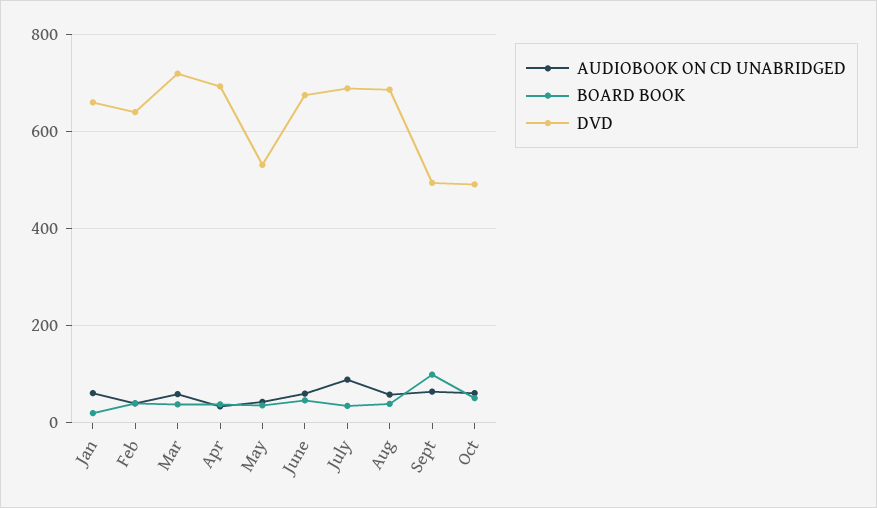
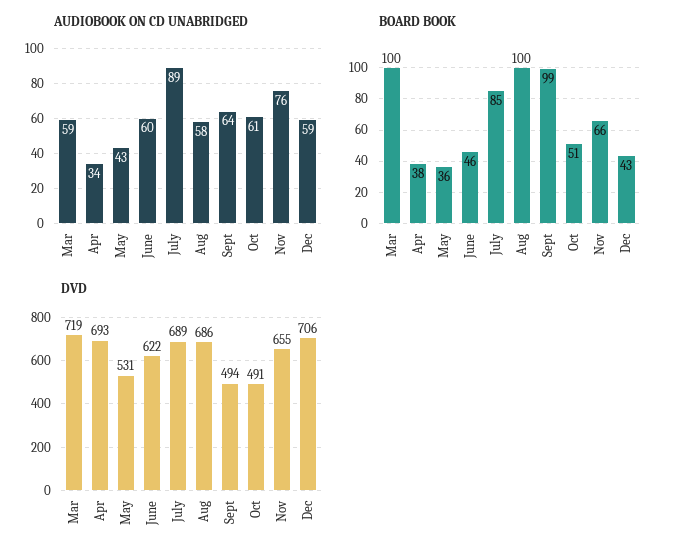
AUDIOBOOK ON CD UNABRIDGED, Jan: 60 -> none
BOARD BOOK, Jan: 20 -> none
DVD, Jan: 660 -> none
AUDIOBOOK ON CD UNABRIDGED, Feb: 40 -> none
BOARD BOOK, Feb: 40 -> none
DVD, Feb: 640 -> none
BOARD BOOK, Mar: 40 -> 100
DVD, June: 680 -> 622
BOARD BOOK, July: 40 -> 85
BOARD BOOK, Aug: 40 -> 100
AUDIOBOOK ON CD UNABRIDGED, Nov: none -> 76
AUDIOBOOK ON CD UNABRIDGED, Dec: none -> 59
BOARD BOOK, Nov: none -> 66
BOARD BOOK, Dec: none -> 43
DVD, Nov: none -> 655
DVD, Dec: none -> 706

